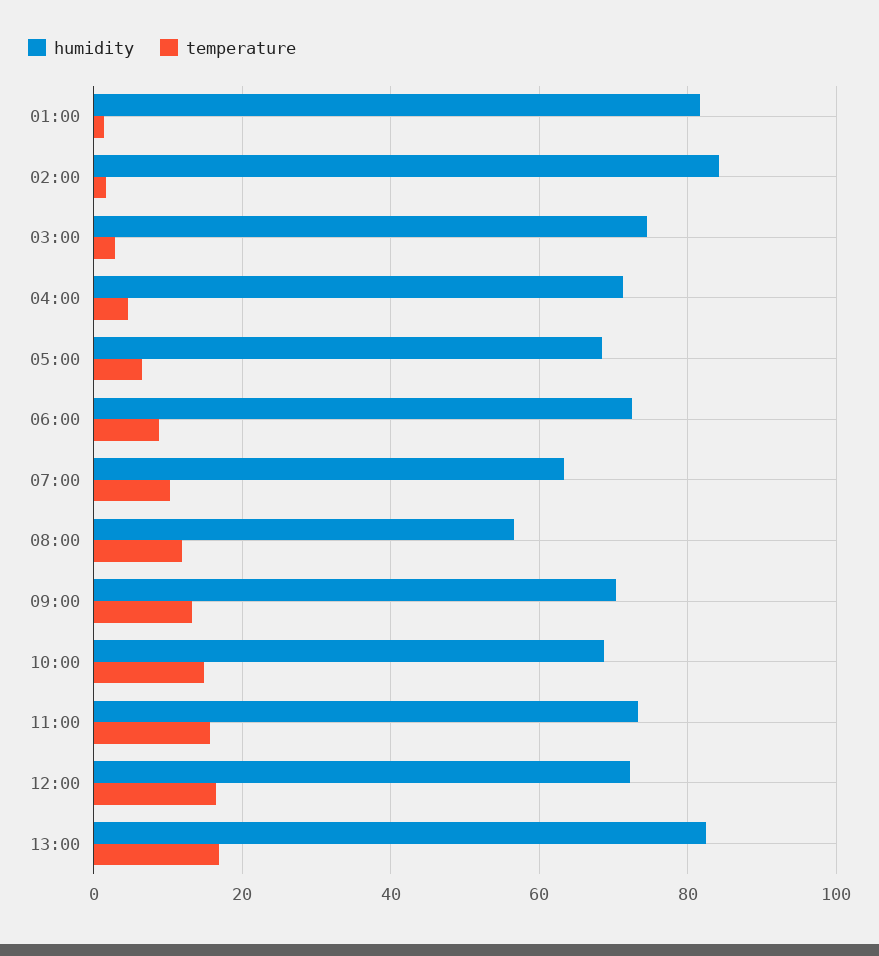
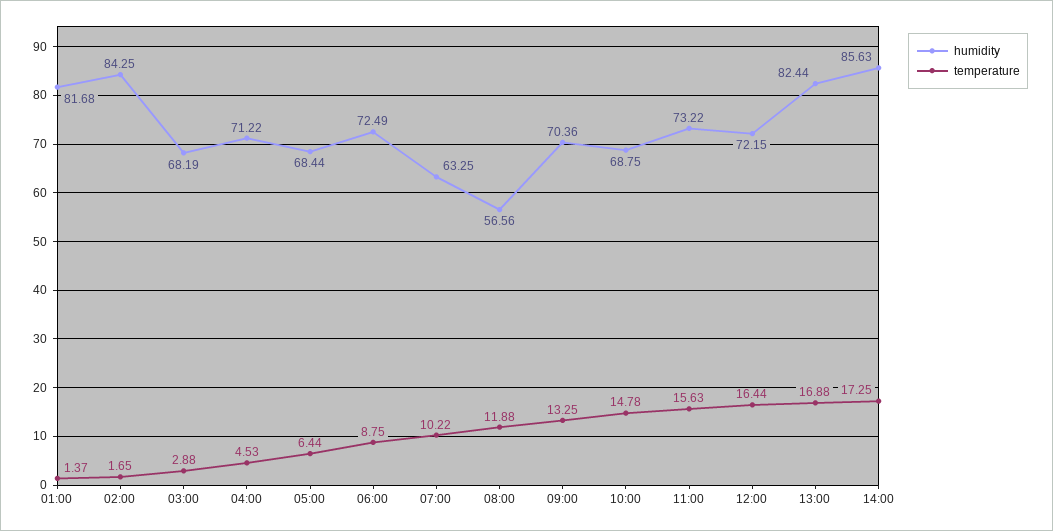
humidity, 03:00: 74 -> 68.19
humidity, 14:00: none -> 85.63
temperature, 14:00: none -> 17.25

